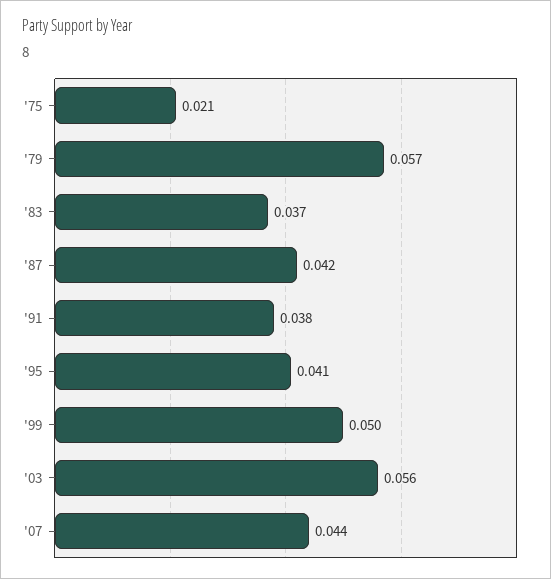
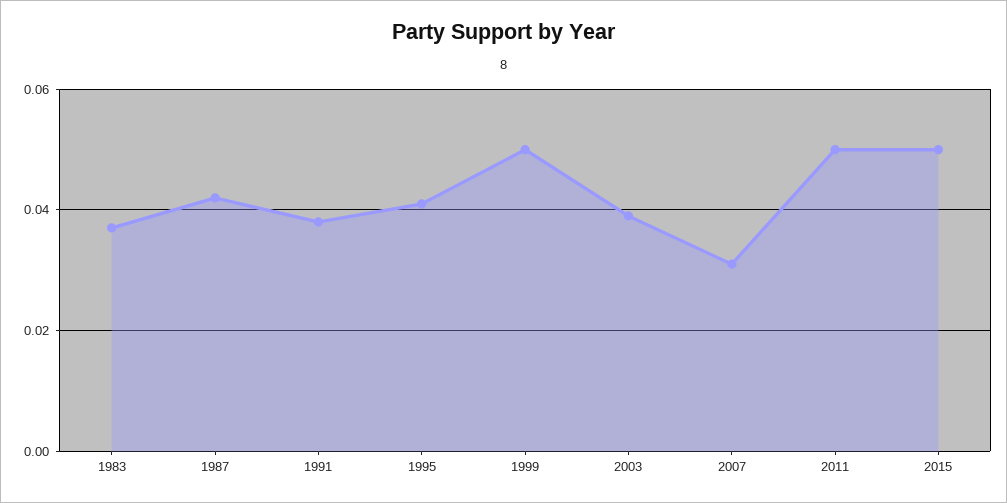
'75: 0.021 -> none
'79: 0.057 -> none
'03: 0.056 -> 0.04
'07: 0.044 -> 0.03
2011: none -> 0.05
2015: none -> 0.05

